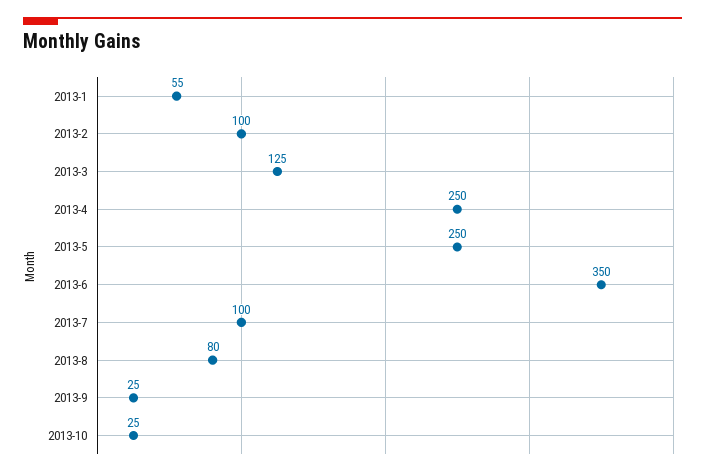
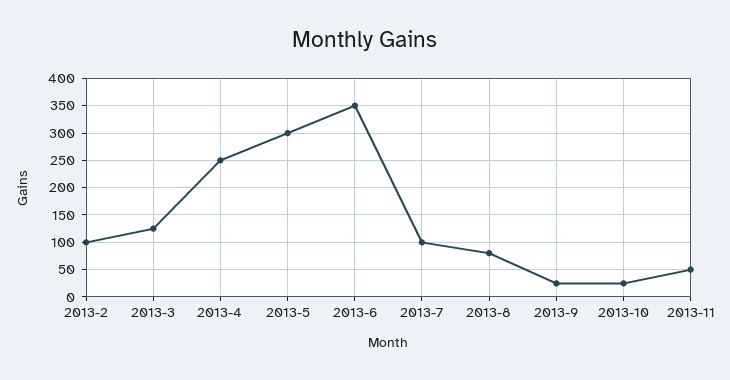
2013-1: 55 -> none
2013-5: 250 -> 300
2013-11: none -> 50

